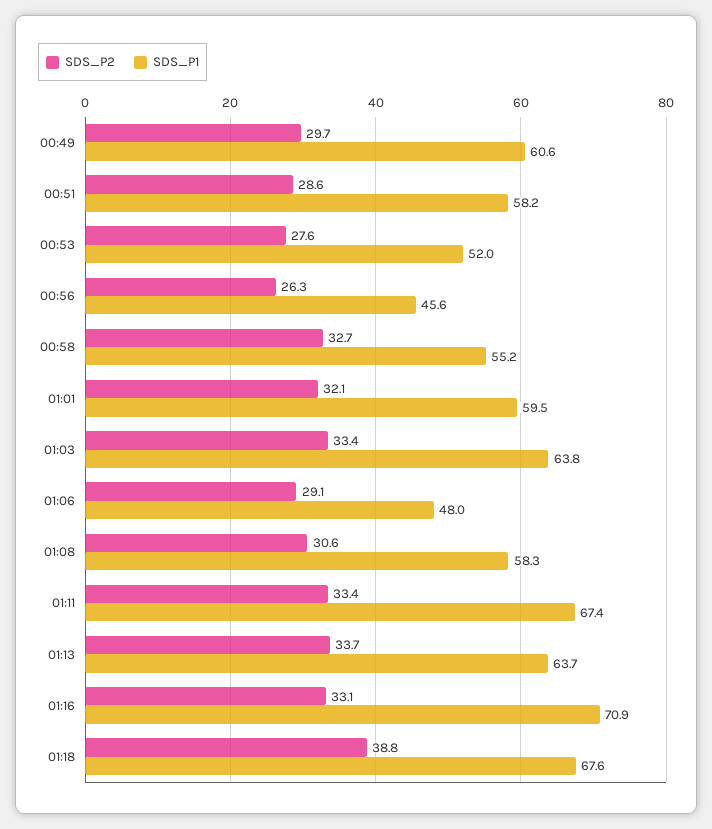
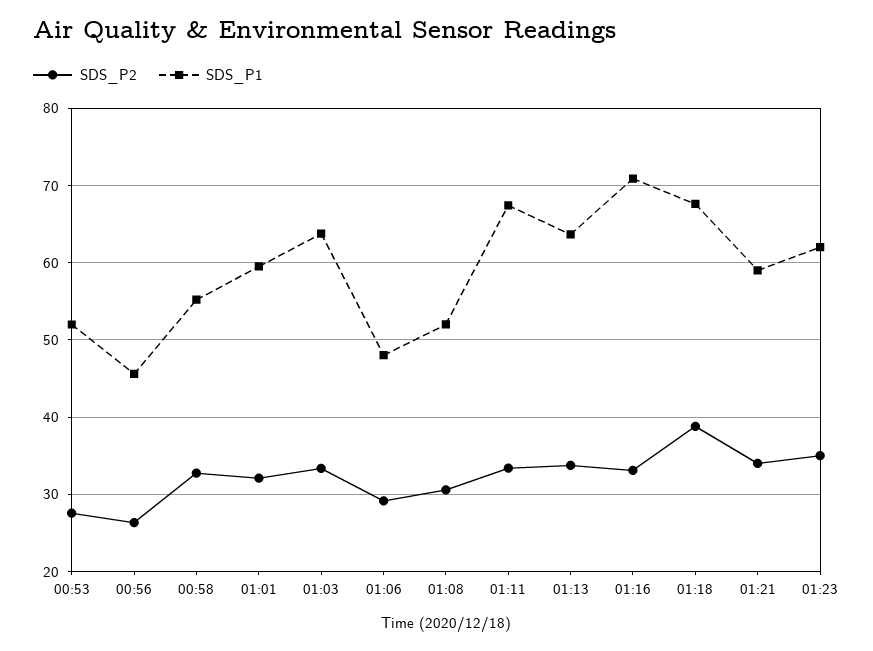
SDS_P2, 00:49: 29.7 -> none
SDS_P1, 00:49: 60.6 -> none
SDS_P2, 00:51: 28.6 -> none
SDS_P1, 00:51: 58.2 -> none
SDS_P1, 01:08: 58.3 -> 52
SDS_P2, 01:21: none -> 34
SDS_P1, 01:21: none -> 59
SDS_P2, 01:23: none -> 35
SDS_P1, 01:23: none -> 62

